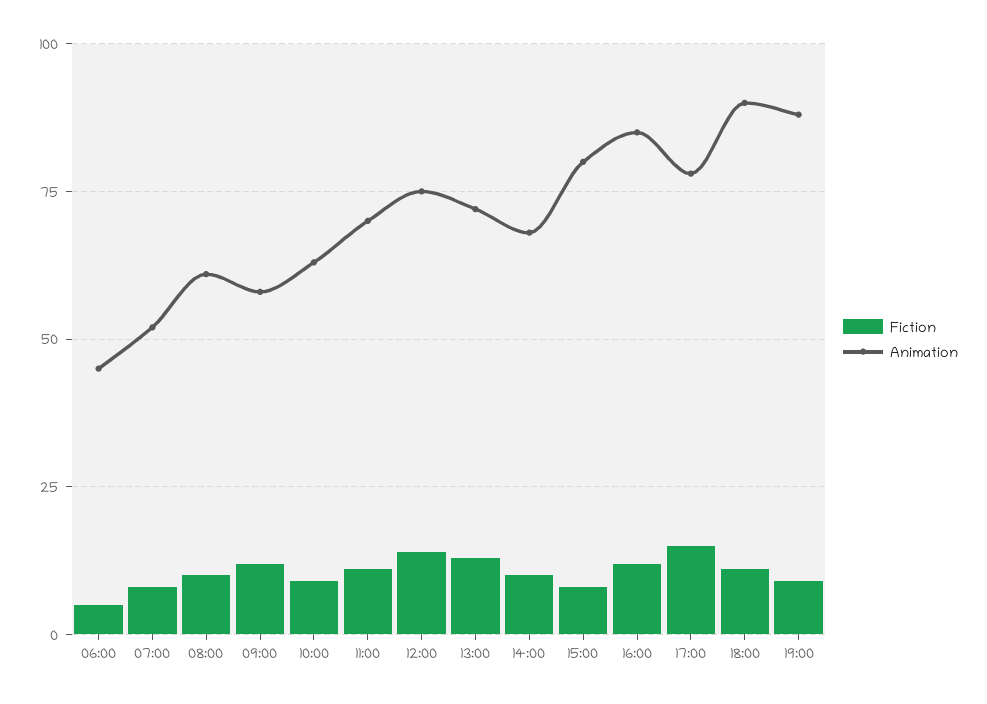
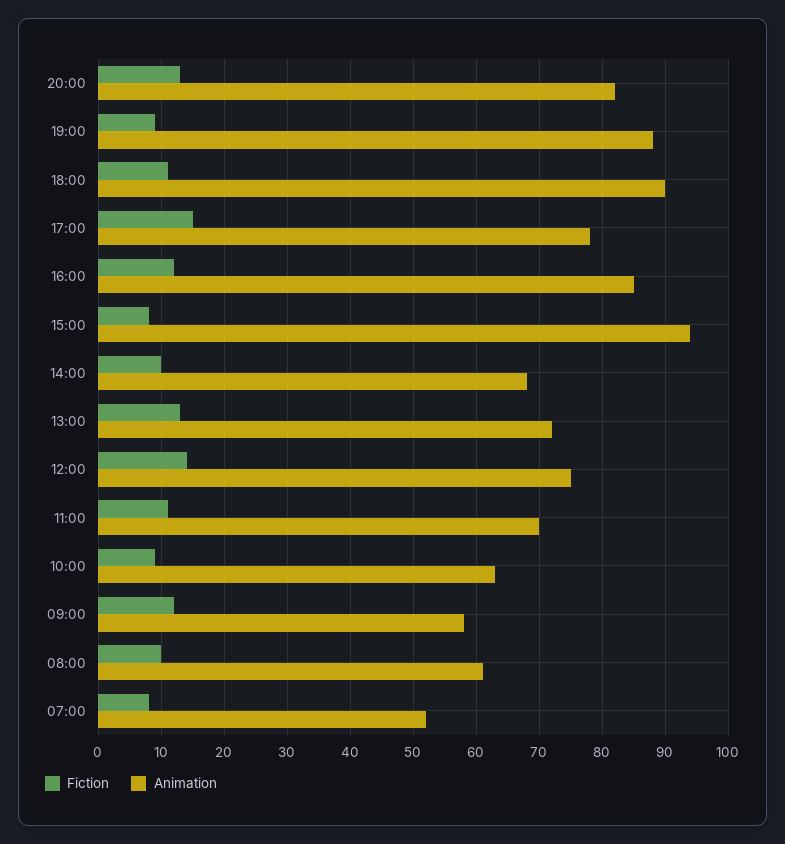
Fiction, 06:00: 5 -> none
Animation, 06:00: 45 -> none
Animation, 15:00: 80 -> 94
Fiction, 20:00: none -> 13
Animation, 20:00: none -> 82

